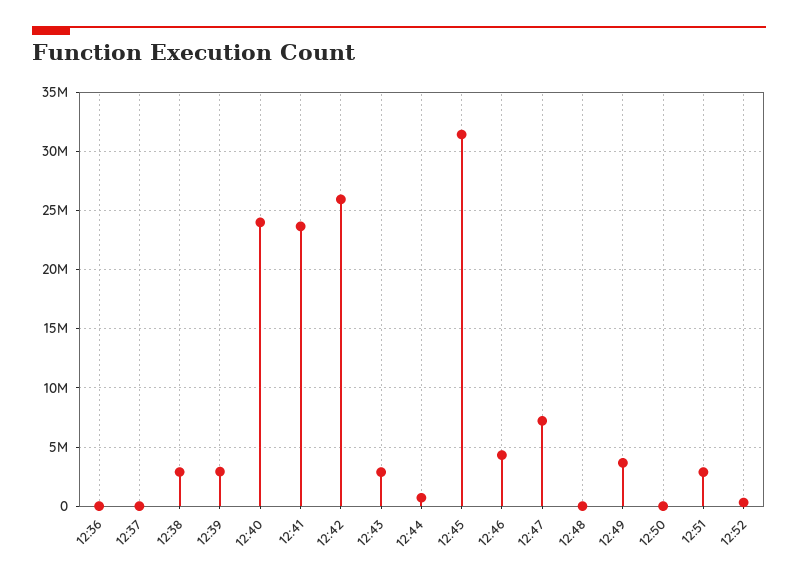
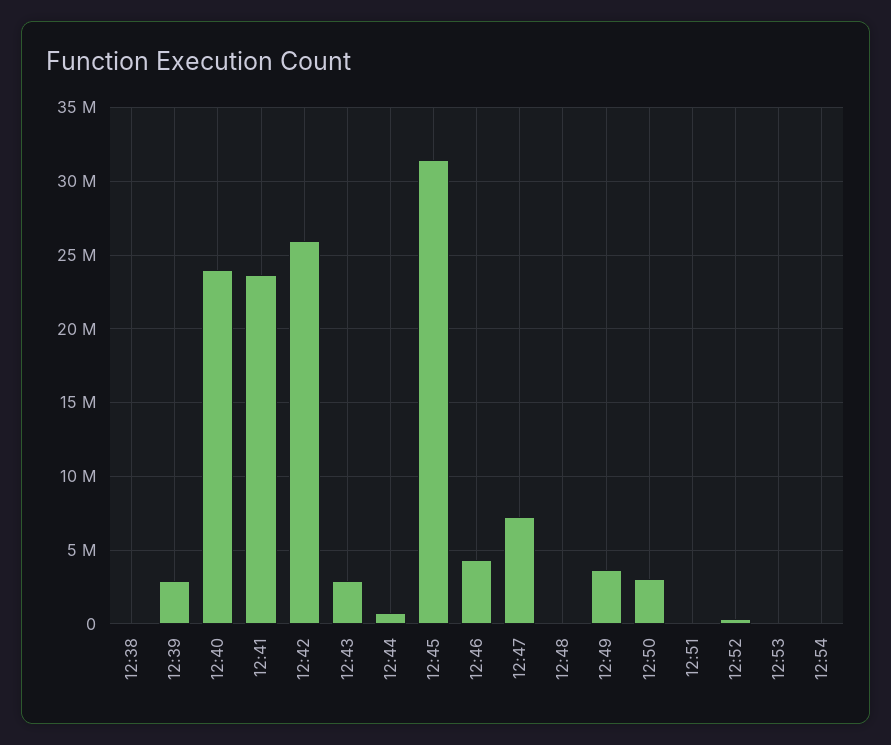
12:36: 0 -> none
12:37: 0 -> none
12:38: 3000000 -> 0
12:50: 0 -> 3000000
12:51: 3000000 -> 0
12:53: none -> 0
12:54: none -> 0

